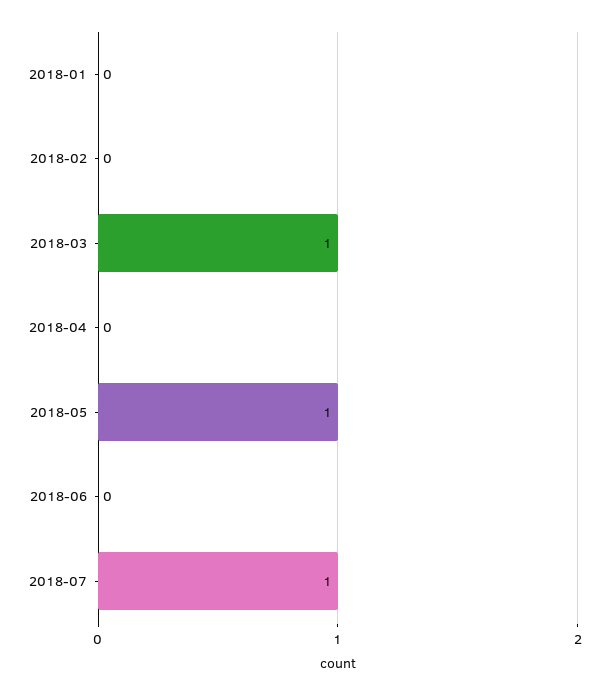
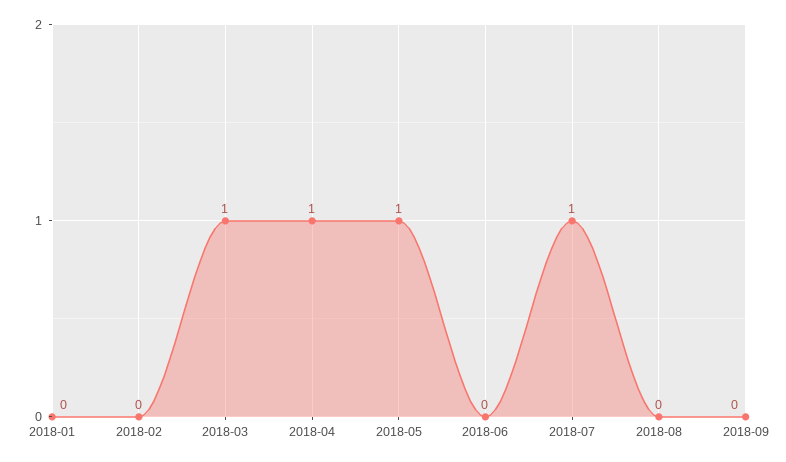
2018-04: 0 -> 1
2018-08: none -> 0
2018-09: none -> 0

